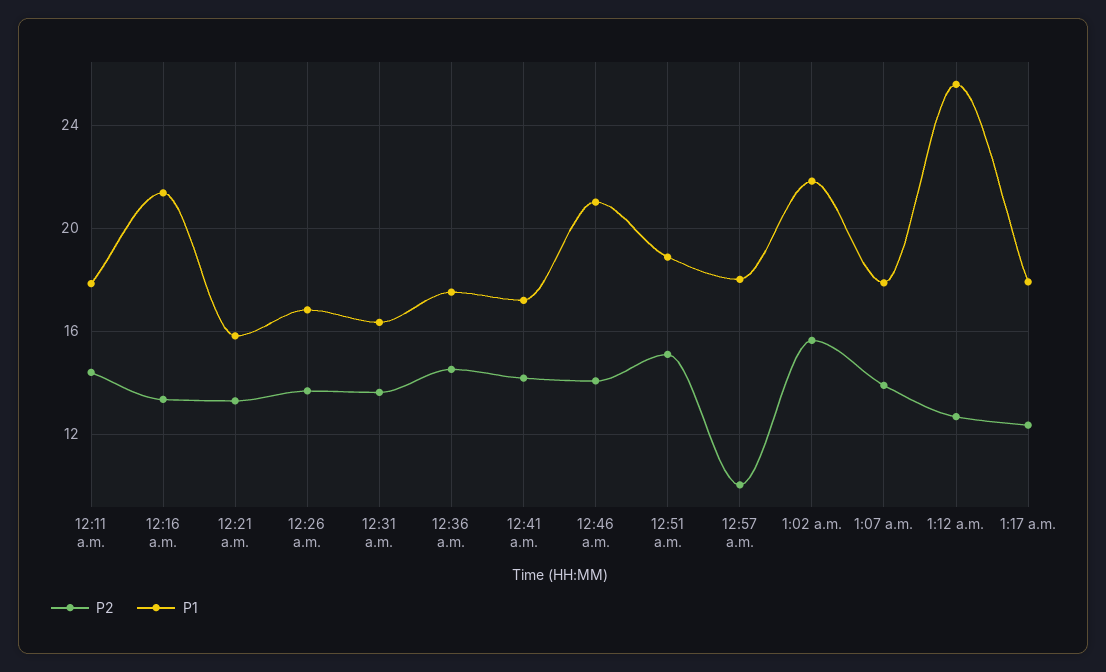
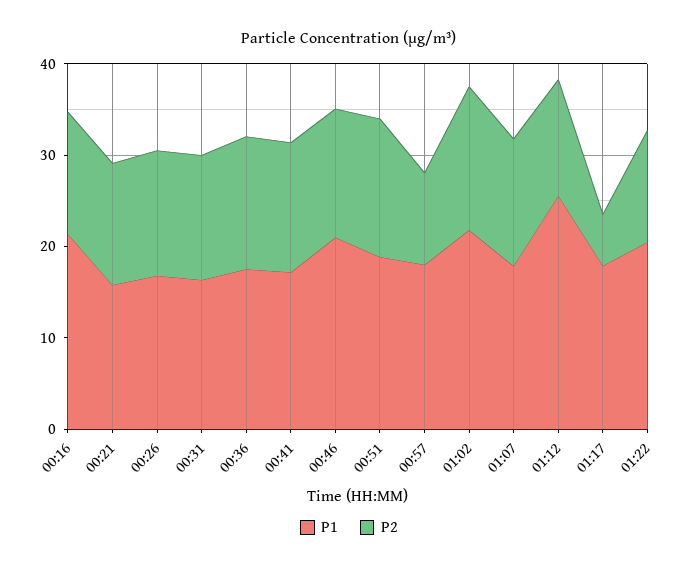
P2, 12:11 a.m.: 14.5 -> none
P1, 12:11 a.m.: 18 -> none
P2, 1:17 a.m.: 12.5 -> 6
P1, 01:22: none -> 20
P2, 01:22: none -> 12

